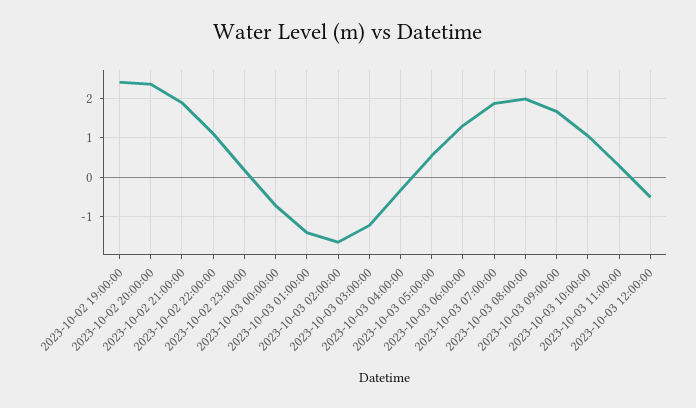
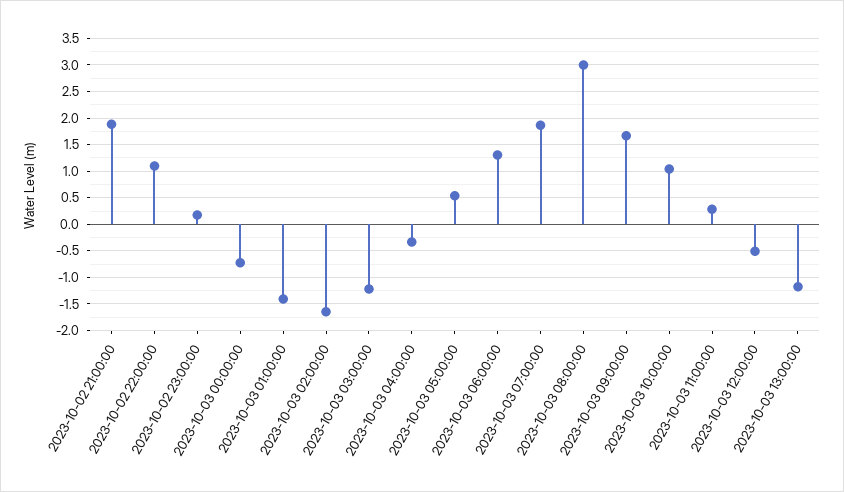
2023-10-02 19:00:00: 2.4 -> none
2023-10-02 20:00:00: 2.4 -> none
2023-10-03 08:00:00: 2 -> 3
2023-10-03 13:00:00: none -> -1.25

